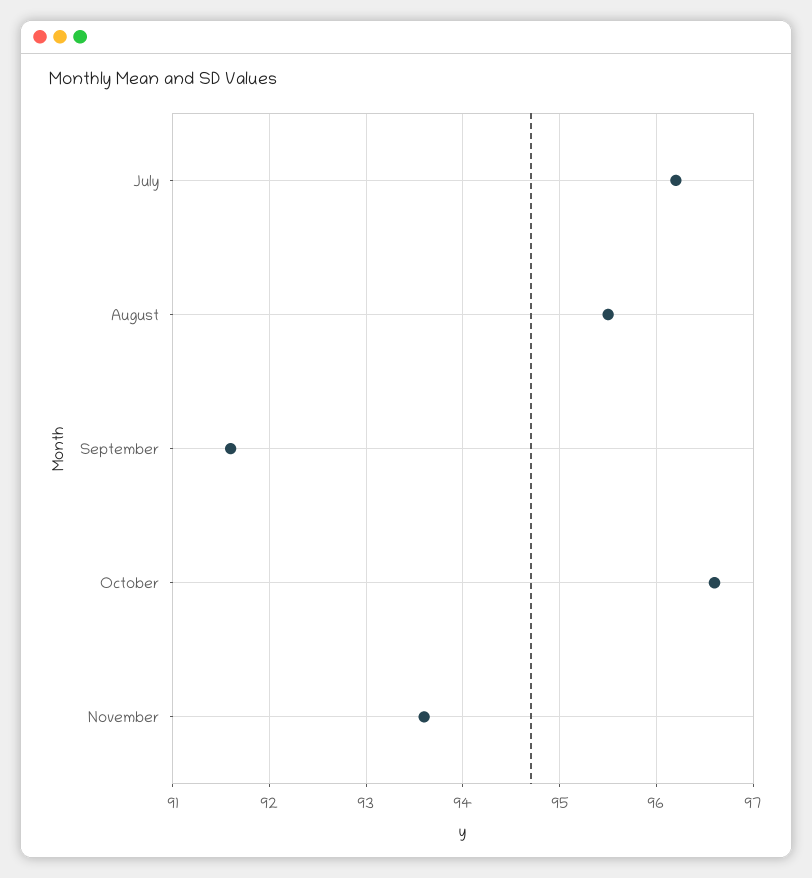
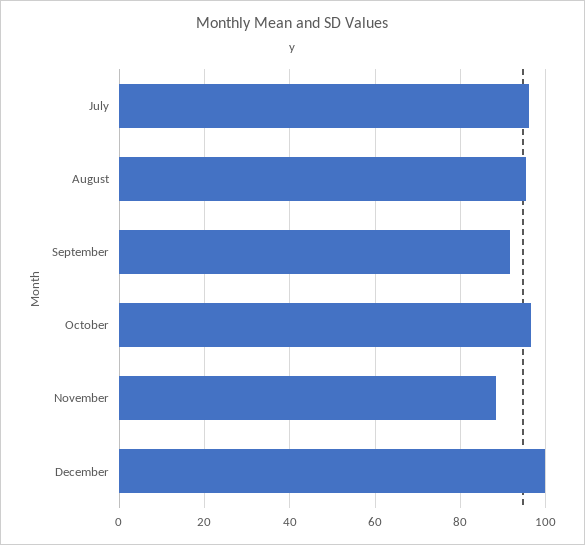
November: 93.6 -> 88
December: none -> 100

